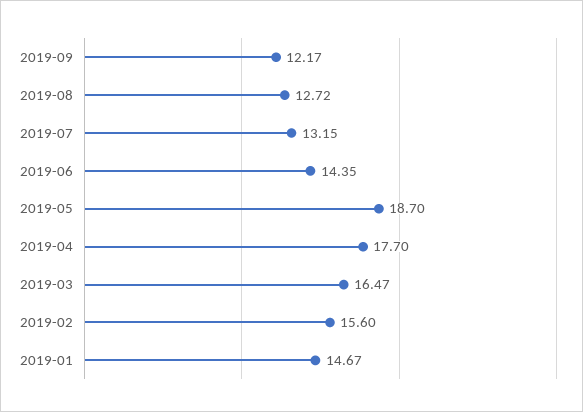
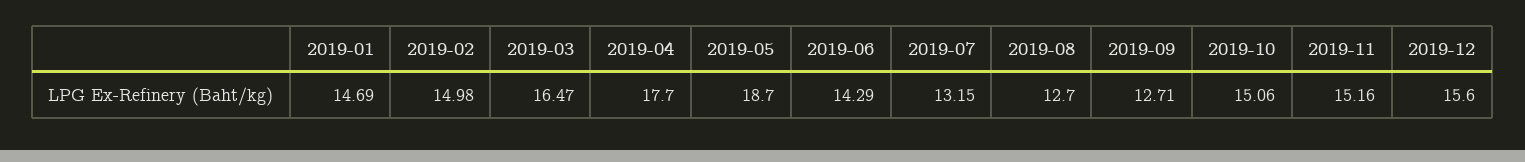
2019-09: 12.17 -> 12.71
2019-08: 12.72 -> 12.7
2019-06: 14.35 -> 14.29
2019-02: 15.6 -> 14.98
2019-01: 14.67 -> 14.69
2019-10: none -> 15.06
2019-11: none -> 15.16
2019-12: none -> 15.6

